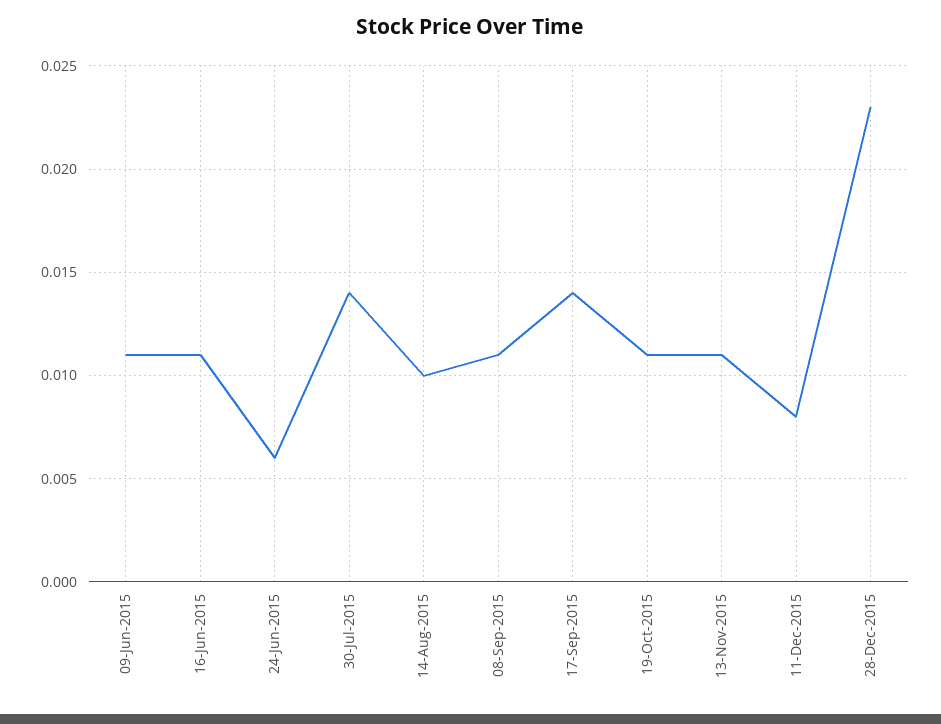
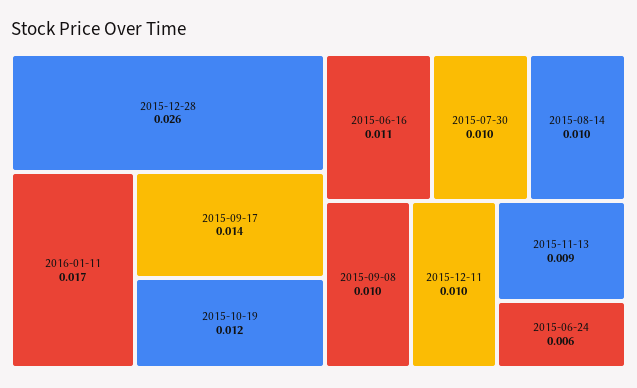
09-Jun-2015: 0.011 -> none
30-Jul-2015: 0.014 -> 0.01
08-Sep-2015: 0.011 -> 0.01
19-Oct-2015: 0.011 -> 0.012
13-Nov-2015: 0.011 -> 0.009
11-Dec-2015: 0.008 -> 0.01
28-Dec-2015: 0.023 -> 0.026
2016-01-11: none -> 0.017

